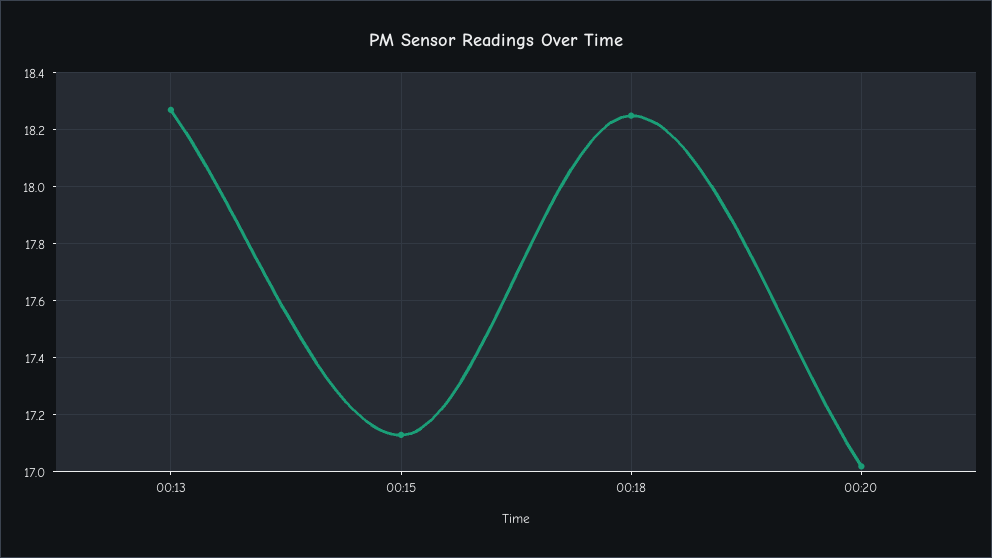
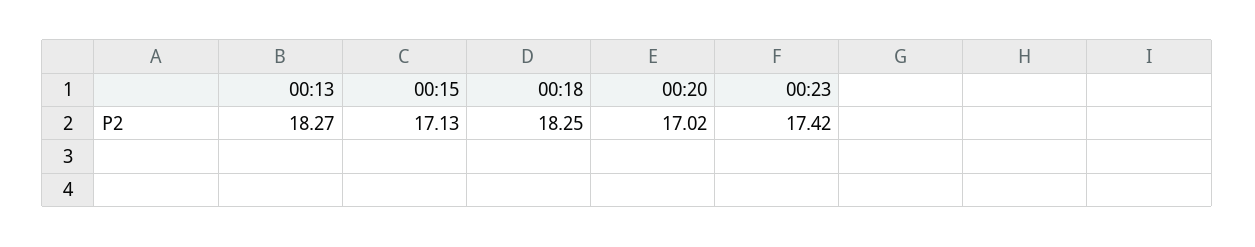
00:23: none -> 17.42

